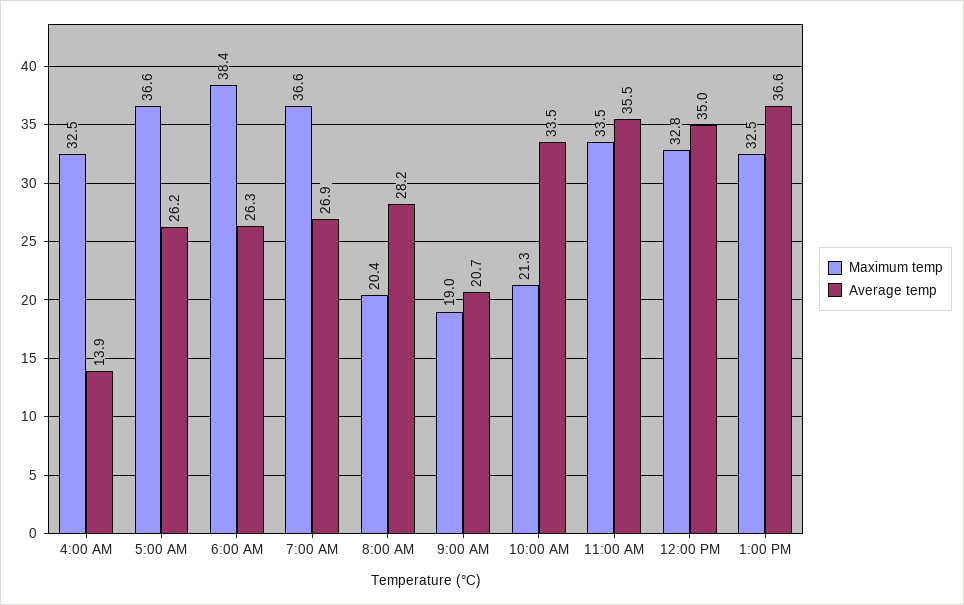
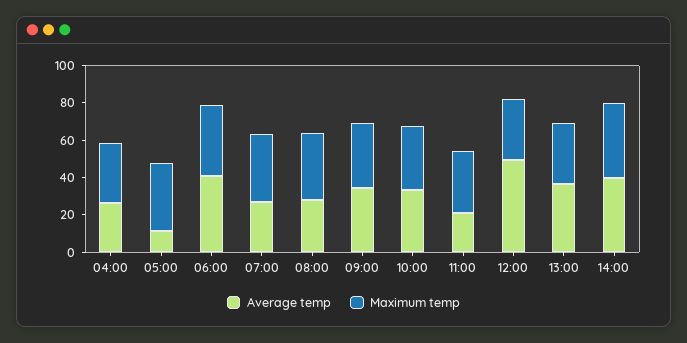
Average temp, 4:00 AM: 13.9 -> 25
Average temp, 5:00 AM: 26.2 -> 10
Average temp, 6:00 AM: 26.3 -> 40
Maximum temp, 8:00 AM: 20.4 -> 35
Maximum temp, 9:00 AM: 19 -> 35
Average temp, 9:00 AM: 20.7 -> 35
Maximum temp, 10:00 AM: 21.3 -> 35
Average temp, 11:00 AM: 35.5 -> 20
Average temp, 12:00 PM: 35 -> 50
Average temp, 14:00: none -> 40
Maximum temp, 14:00: none -> 40

